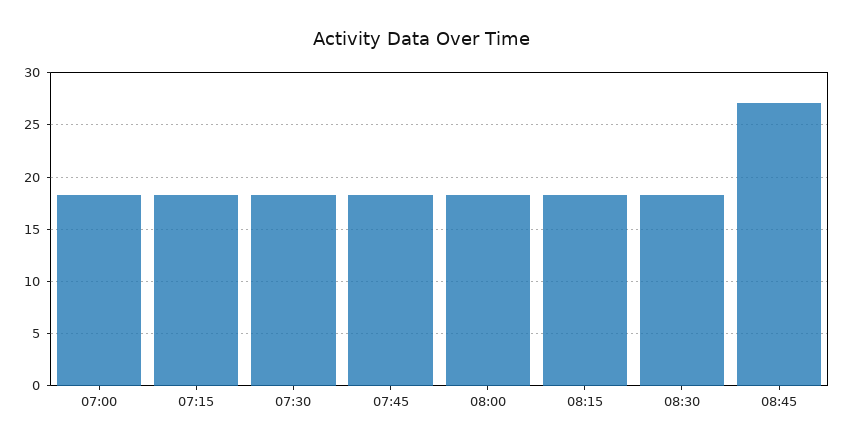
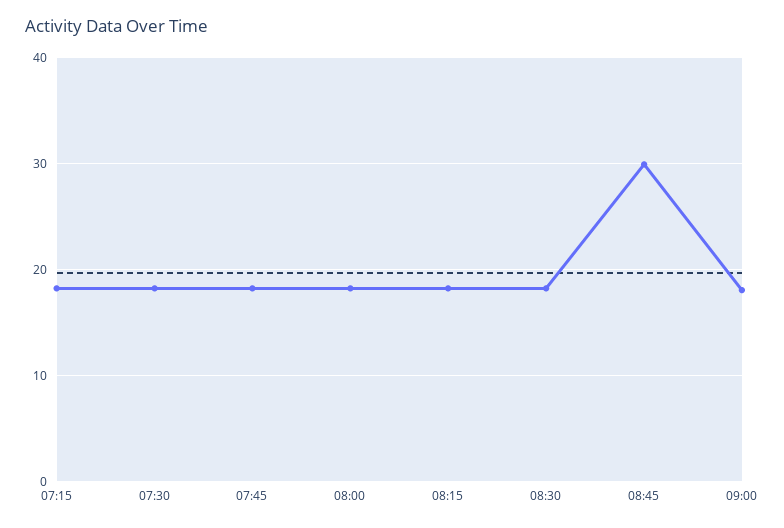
07:00: 18 -> none
08:45: 27 -> 30
09:00: none -> 18

